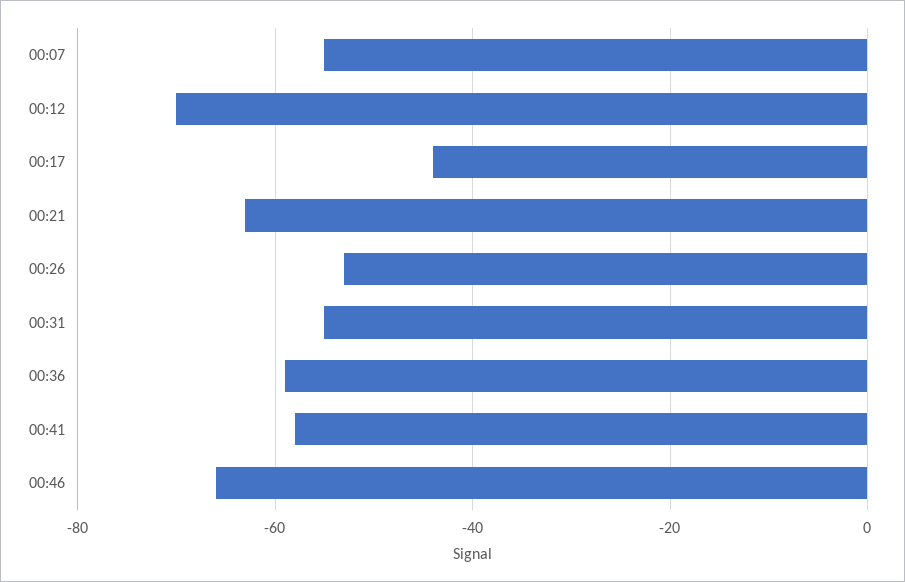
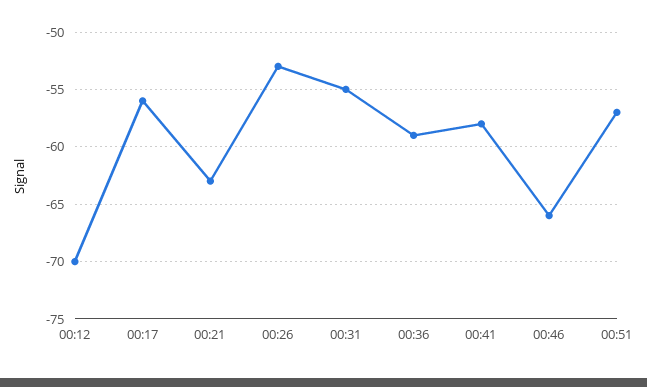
00:07: -55 -> none
00:17: -45 -> -56
00:51: none -> -57

